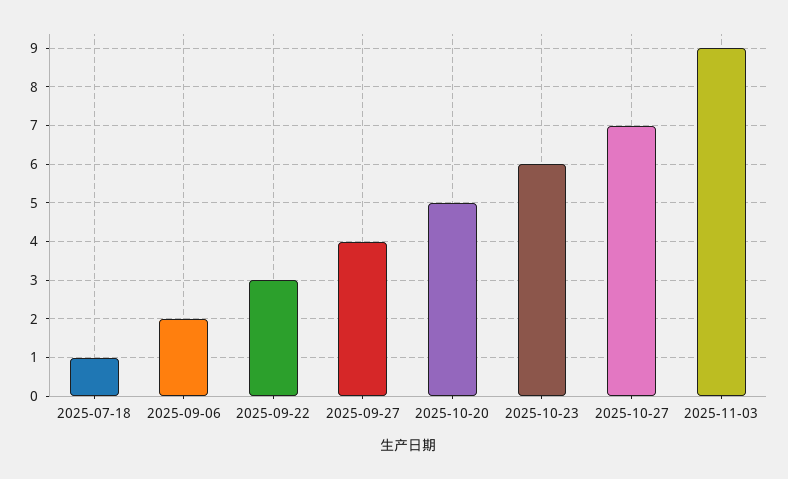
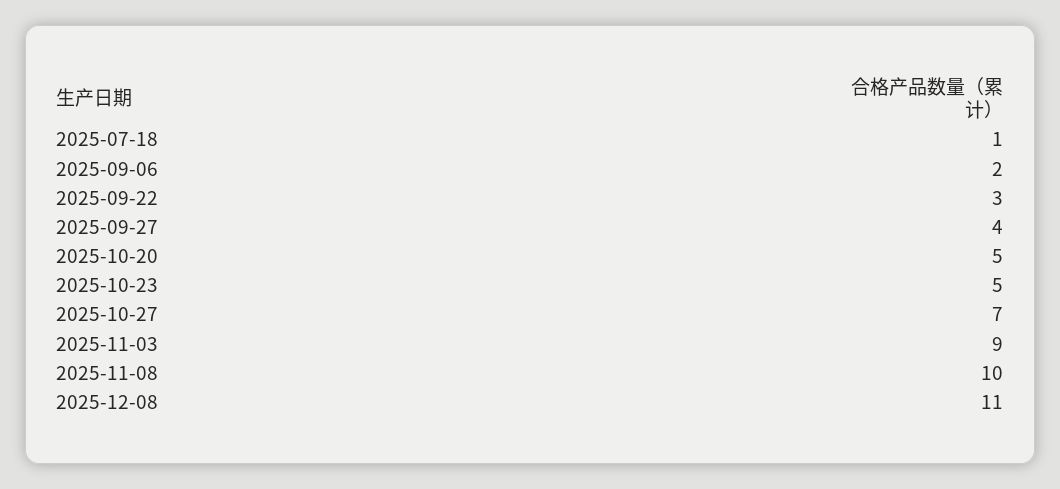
2025-10-23: 6 -> 5
2025-11-08: none -> 10
2025-12-08: none -> 11

